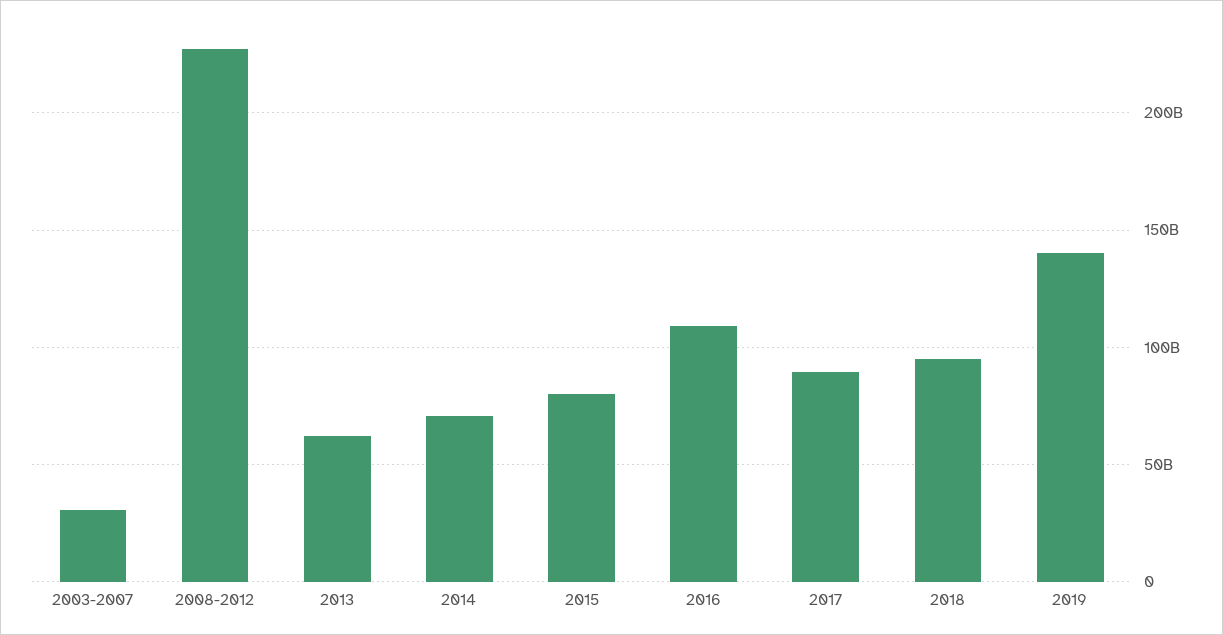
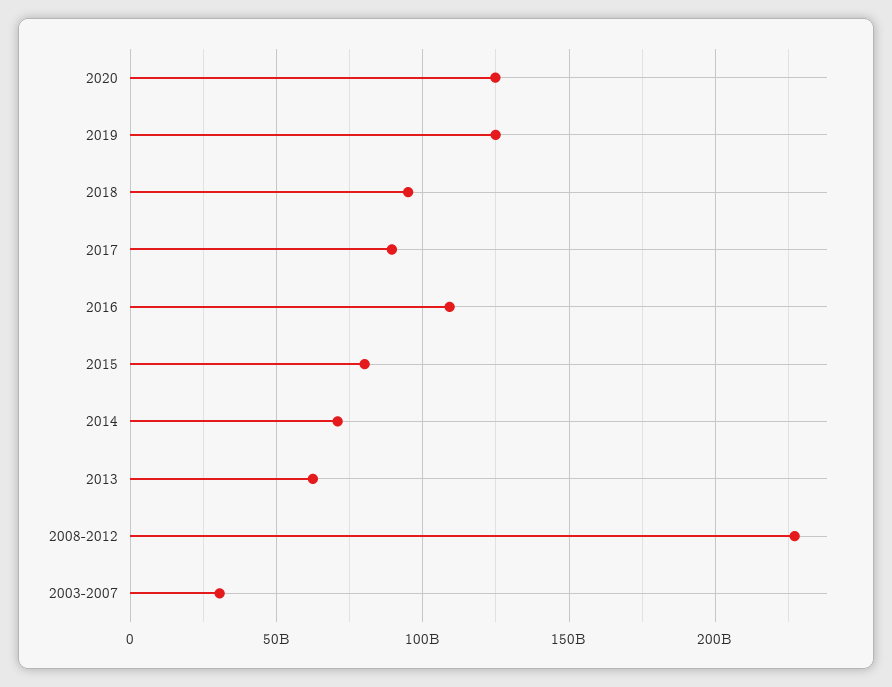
2019: 140000000000 -> 125000000000
2020: none -> 125000000000

